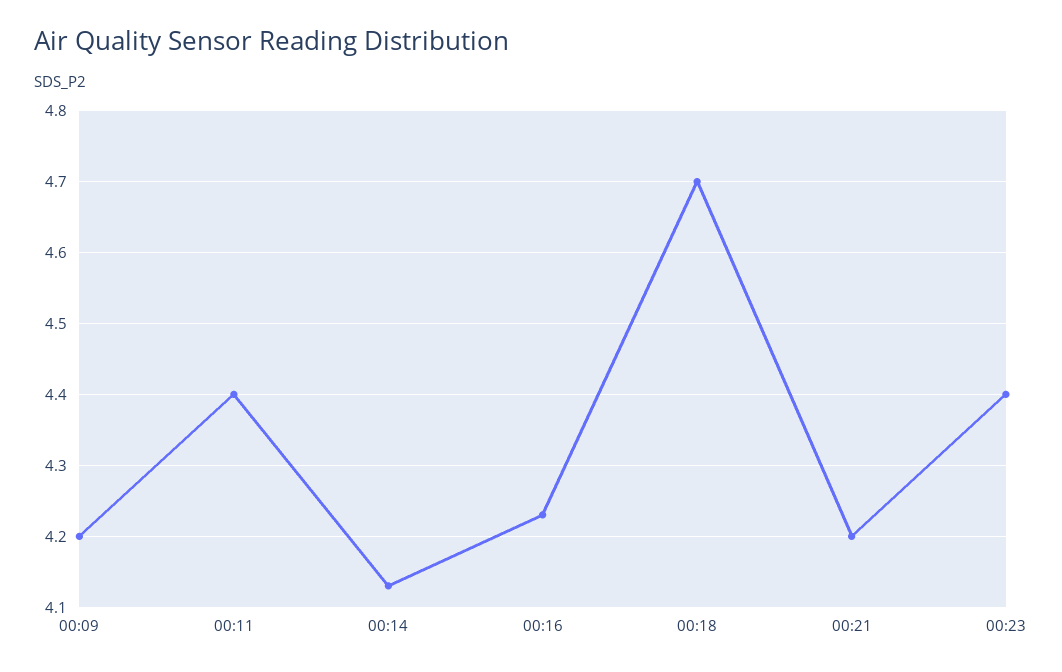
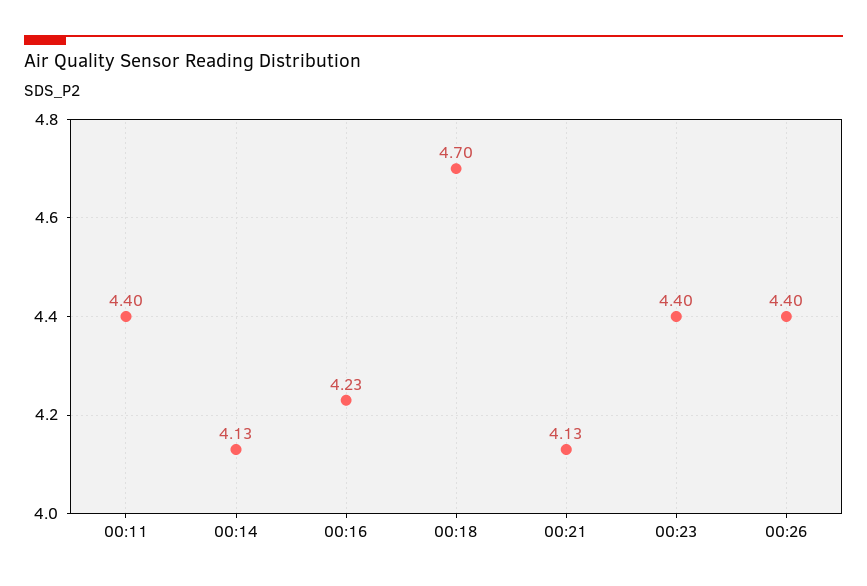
00:09: 4.2 -> none
00:21: 4.2 -> 4.13
00:26: none -> 4.4

